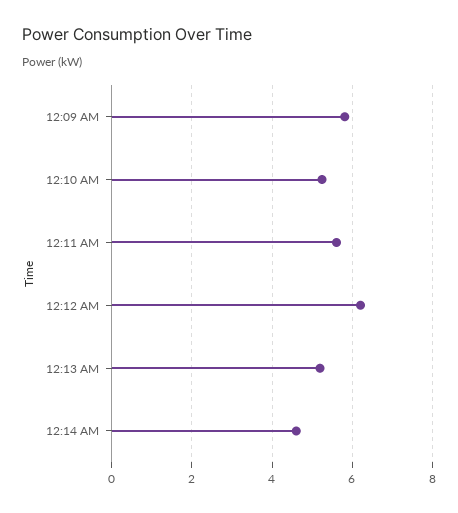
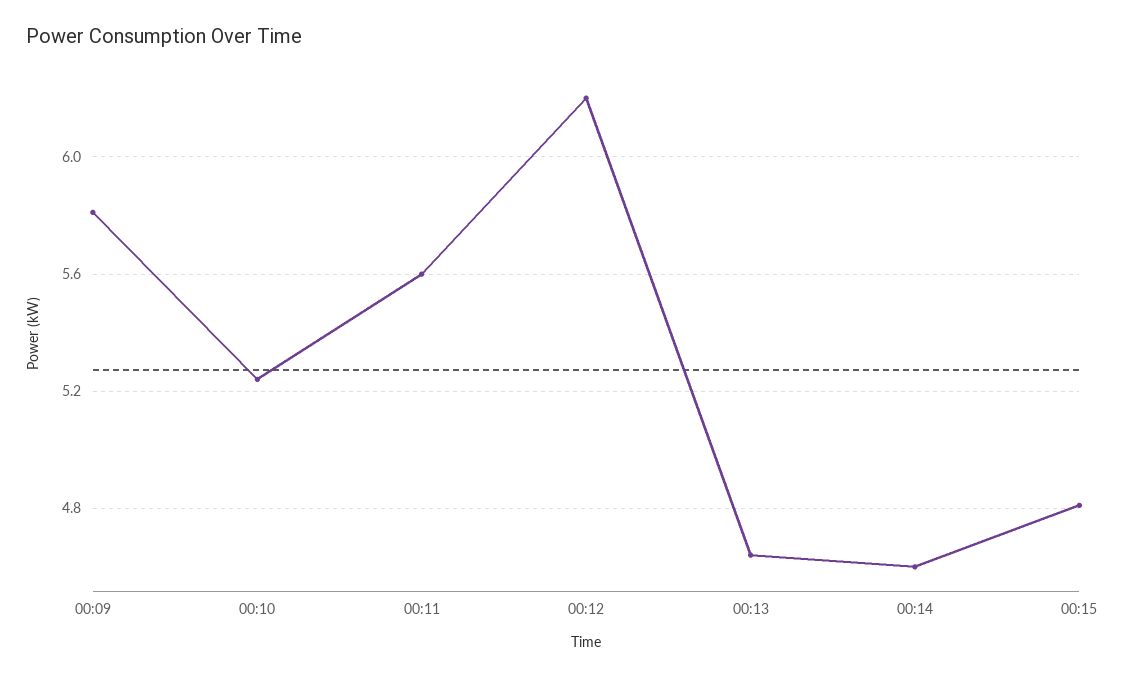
12:13 AM: 5.2 -> 4.65
00:15: none -> 4.8

